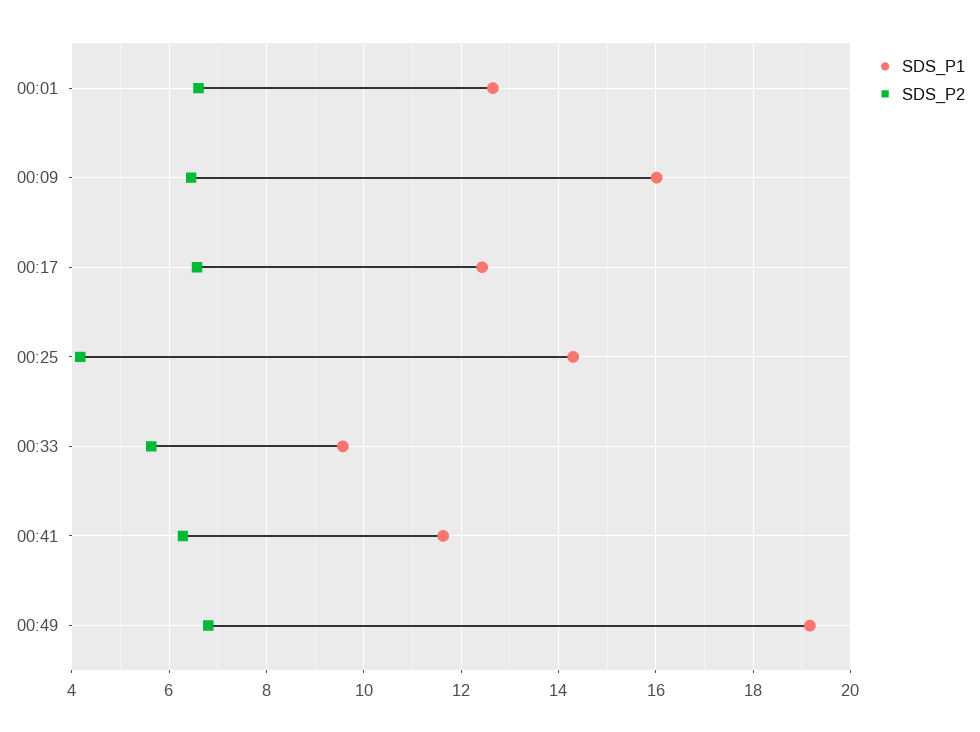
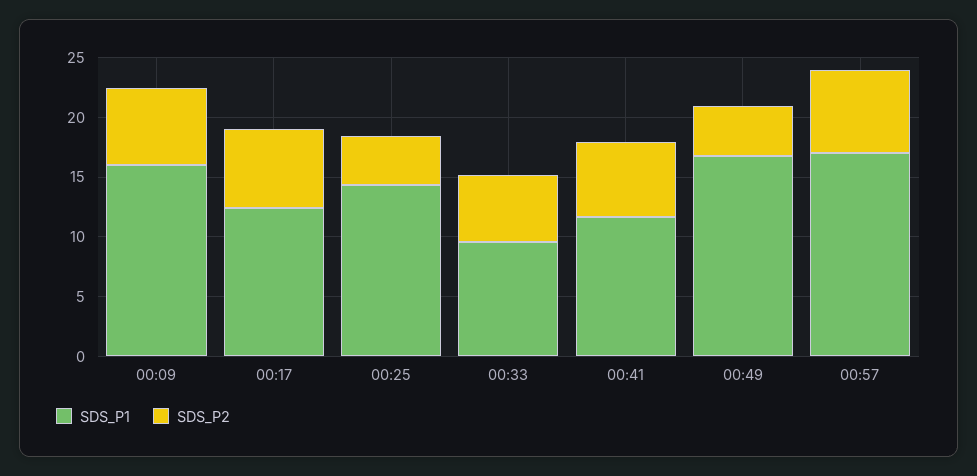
SDS_P1, 00:01: 12.6 -> none
SDS_P2, 00:01: 6.6 -> none
SDS_P1, 00:49: 19.2 -> 17
SDS_P2, 00:49: 6.8 -> 4
SDS_P1, 00:57: none -> 17
SDS_P2, 00:57: none -> 7

